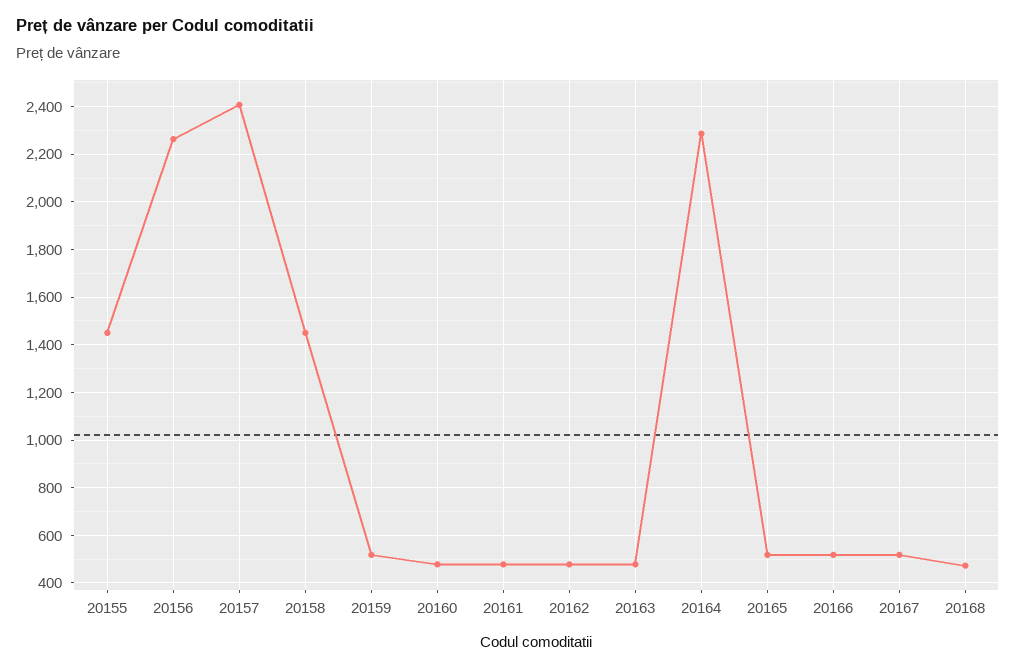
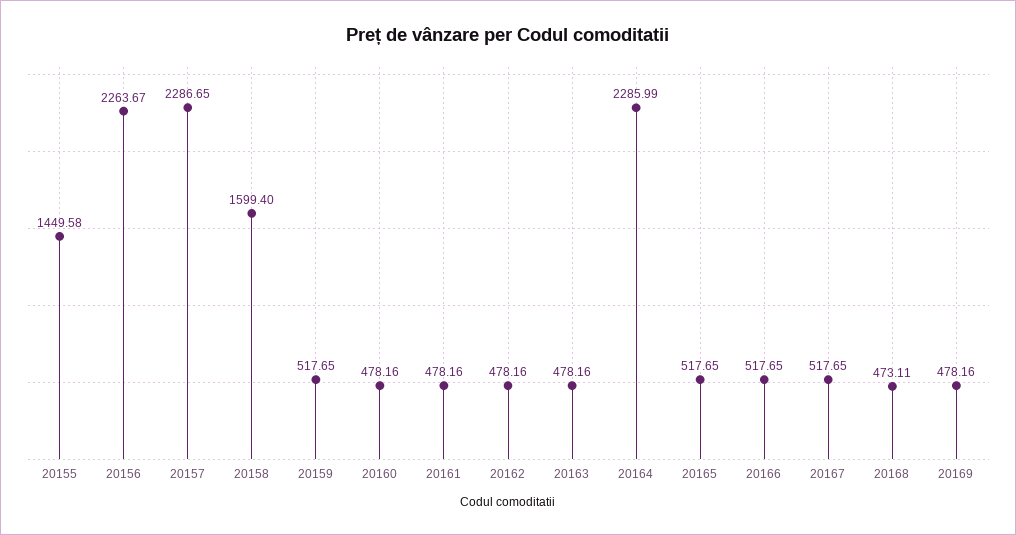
20157: 2400 -> 2286.65
20158: 1450 -> 1599.4
20169: none -> 478.16

